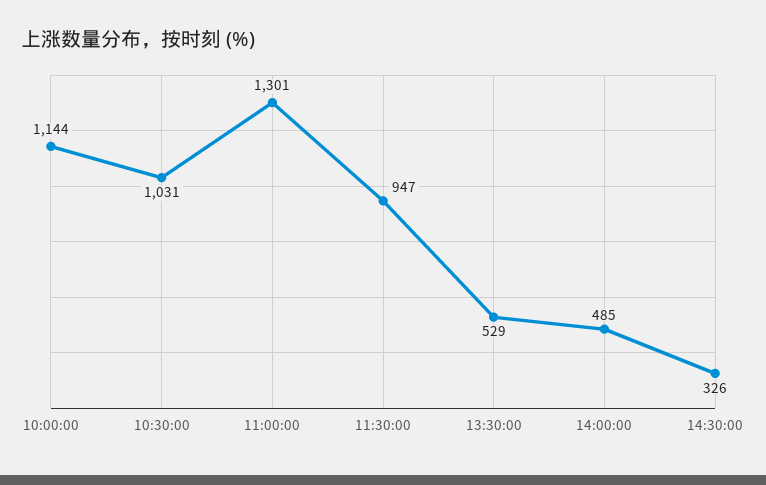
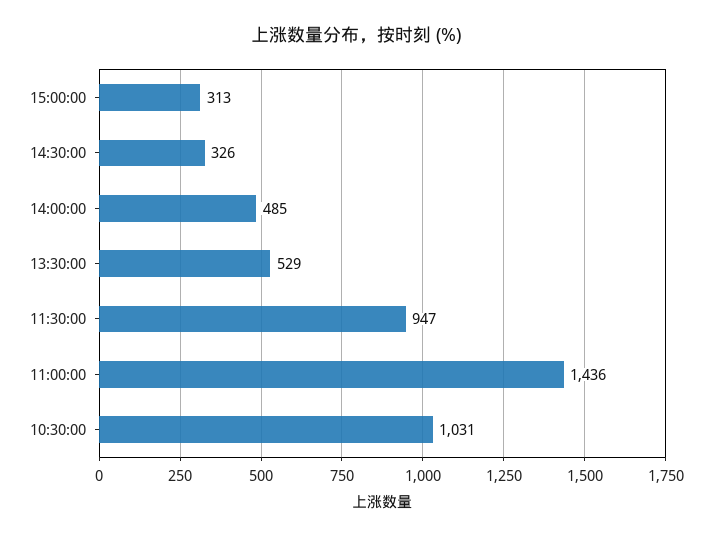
10:00:00: 1144 -> none
11:00:00: 1301 -> 1436
15:00:00: none -> 313

